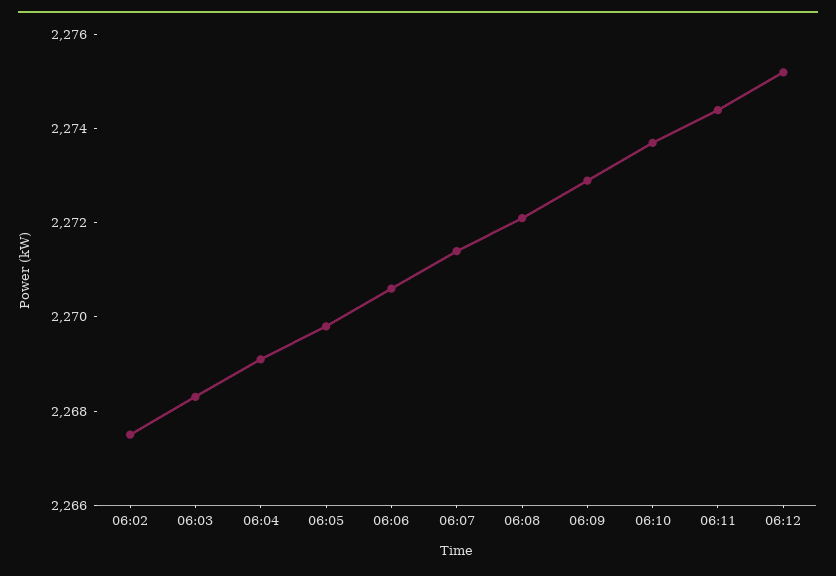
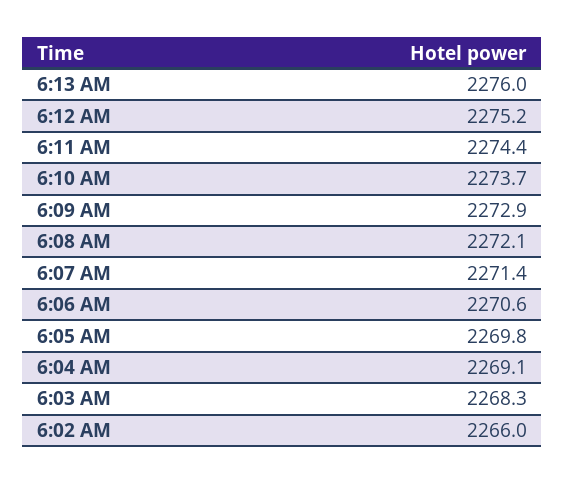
06:02: 2267.5 -> 2266
6:13 AM: none -> 2276

